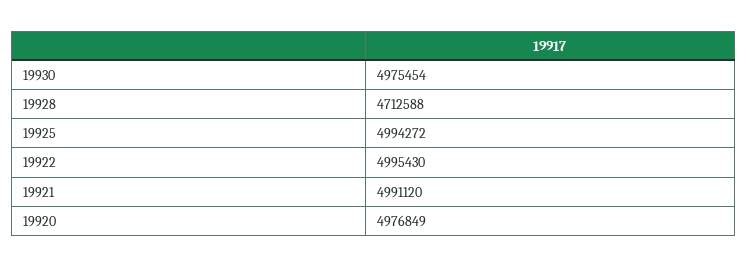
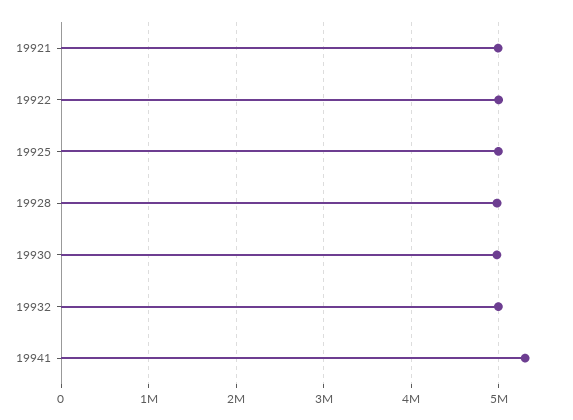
19928: 4712588 -> 5000000
19920: 4976849 -> none
19932: none -> 5000000
19941: none -> 5300000

